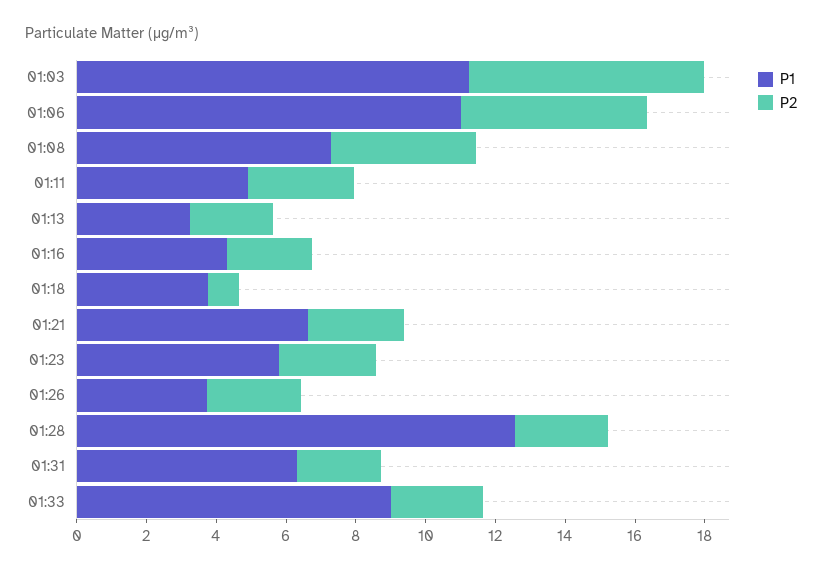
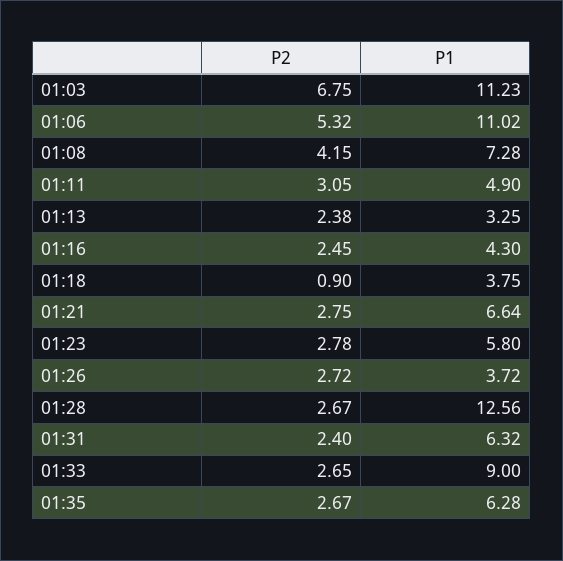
P2, 01:35: none -> 2.67
P1, 01:35: none -> 6.28

